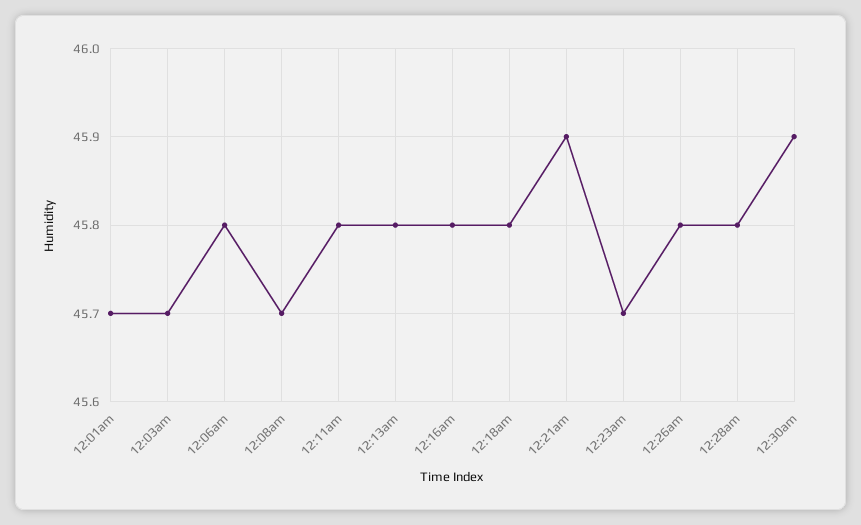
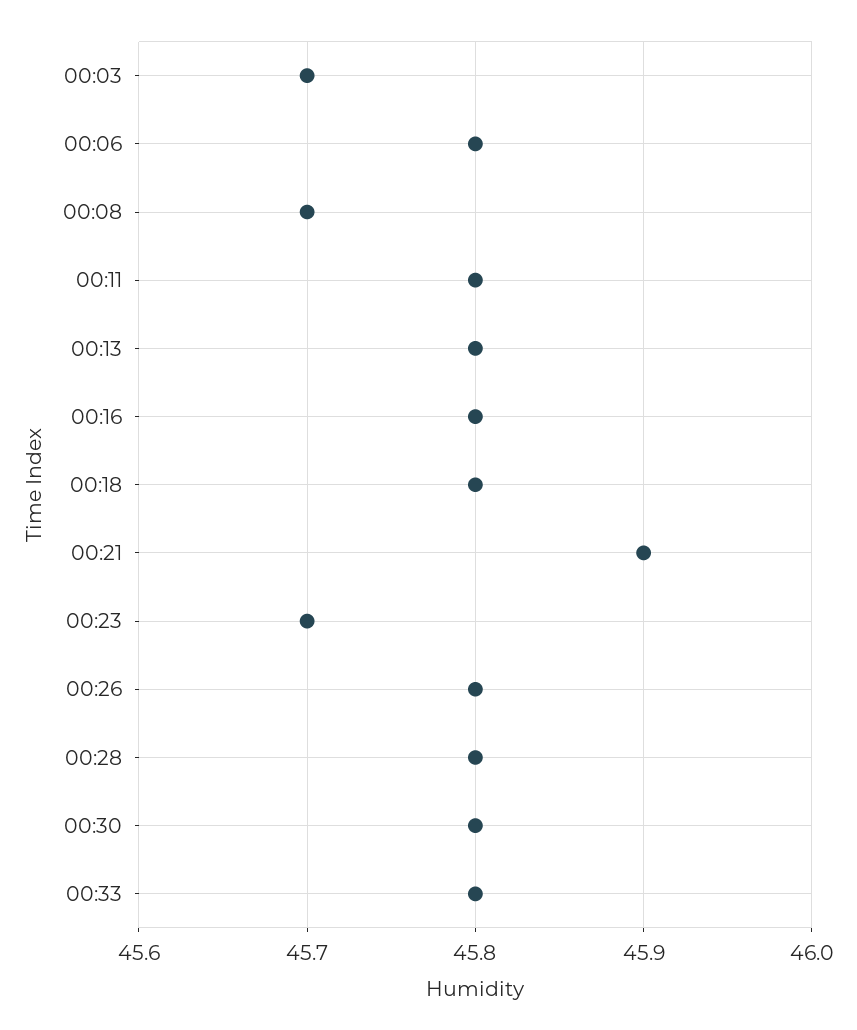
12:01am: 45.7 -> none
12:30am: 45.9 -> 45.8
00:33: none -> 45.8

